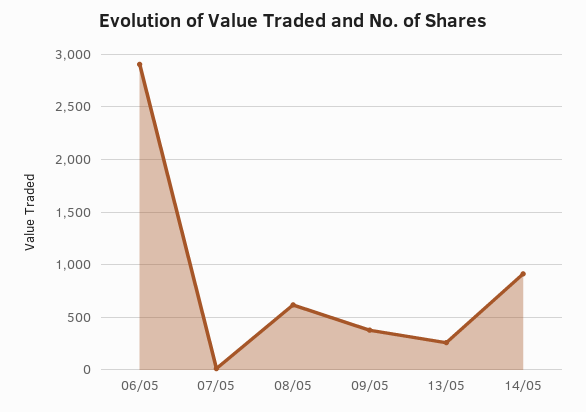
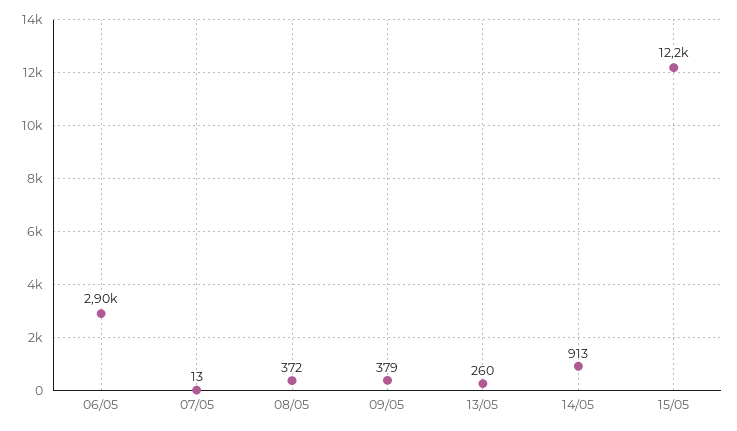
08/05: 600 -> 372
15/05: none -> 12200

